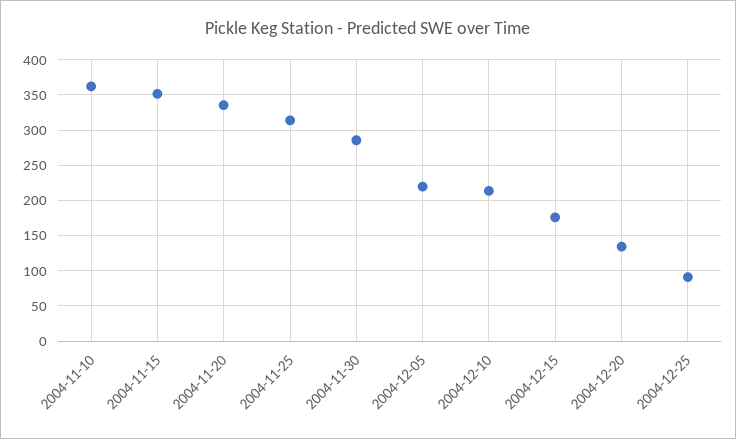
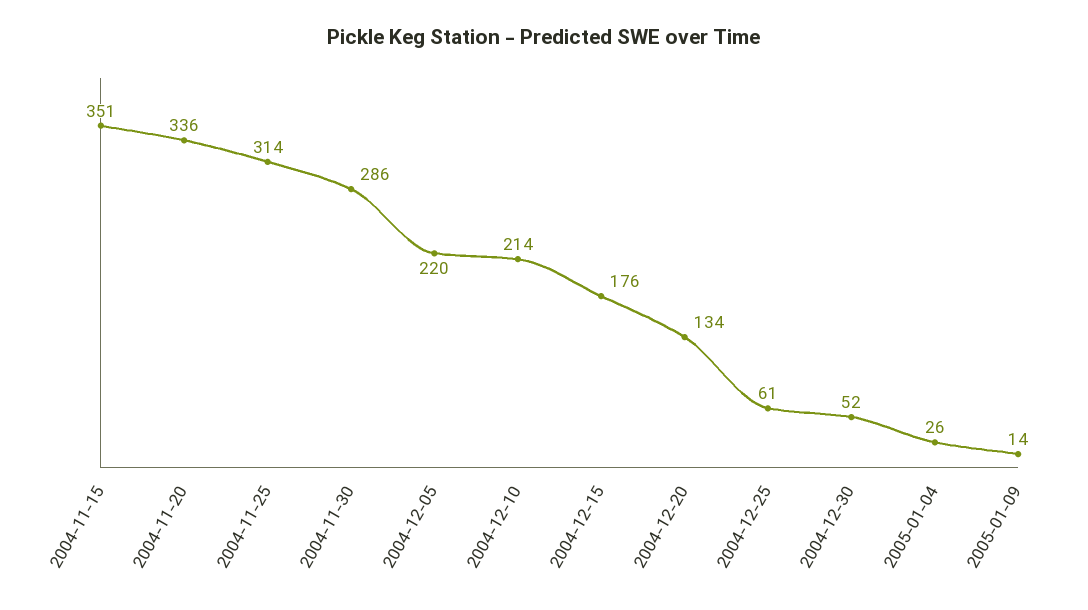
2004-11-10: 360 -> none
2004-12-25: 90 -> 61
2004-12-30: none -> 52
2005-01-04: none -> 26
2005-01-09: none -> 14

